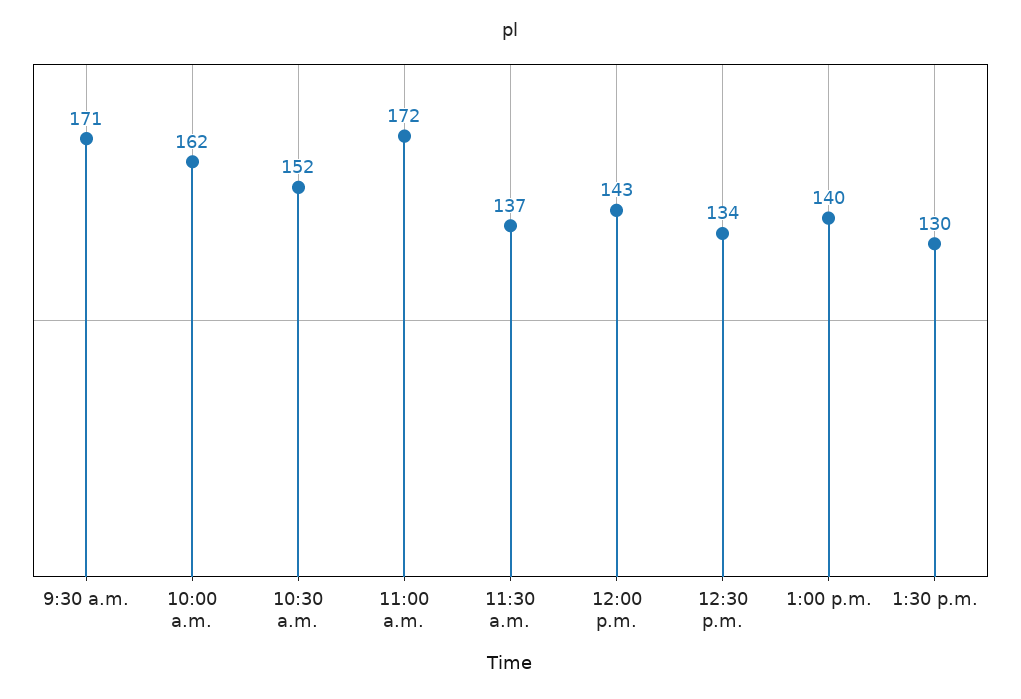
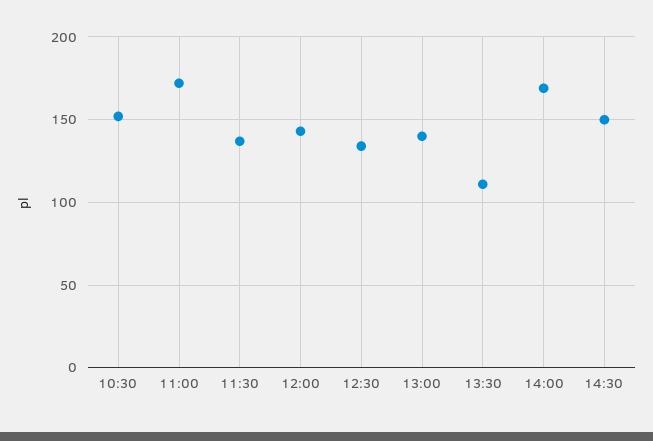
9:30 a.m.: 171 -> none
10:00 a.m.: 162 -> none
1:30 p.m.: 130 -> 110
14:00: none -> 170
14:30: none -> 150

